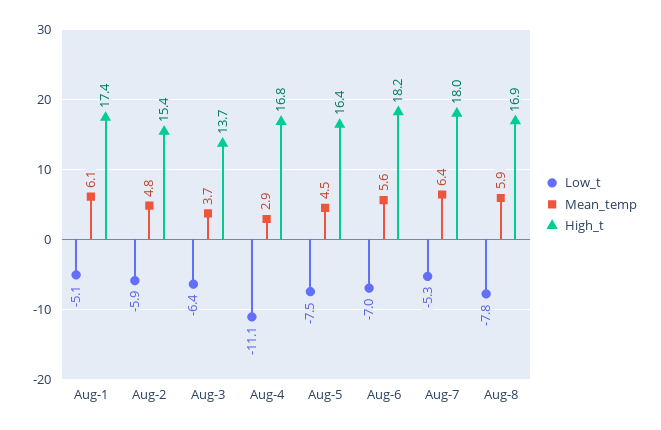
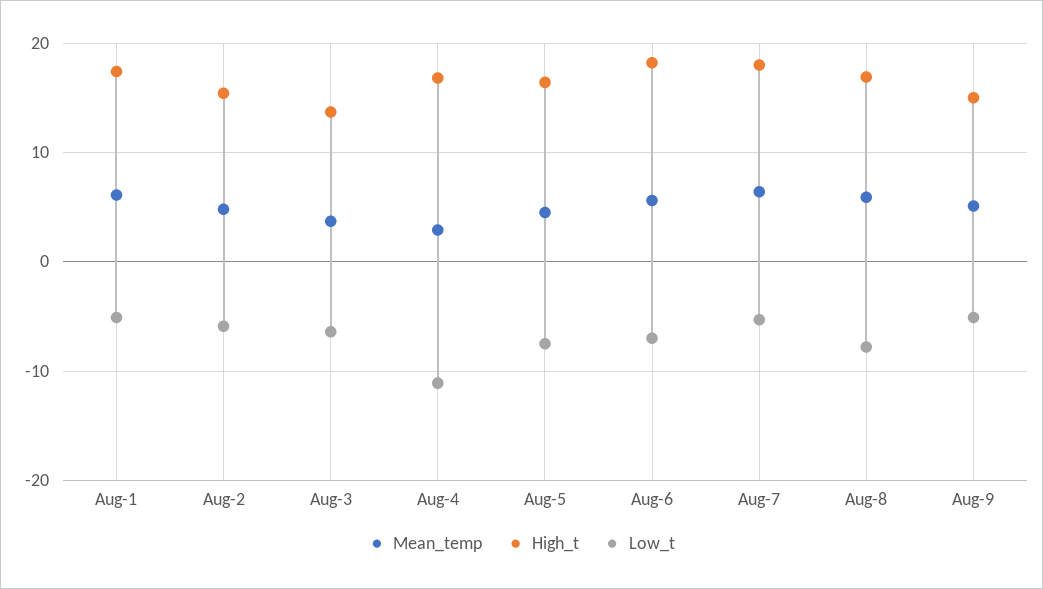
Mean_temp, Aug-9: none -> 5
High_t, Aug-9: none -> 15
Low_t, Aug-9: none -> -5

